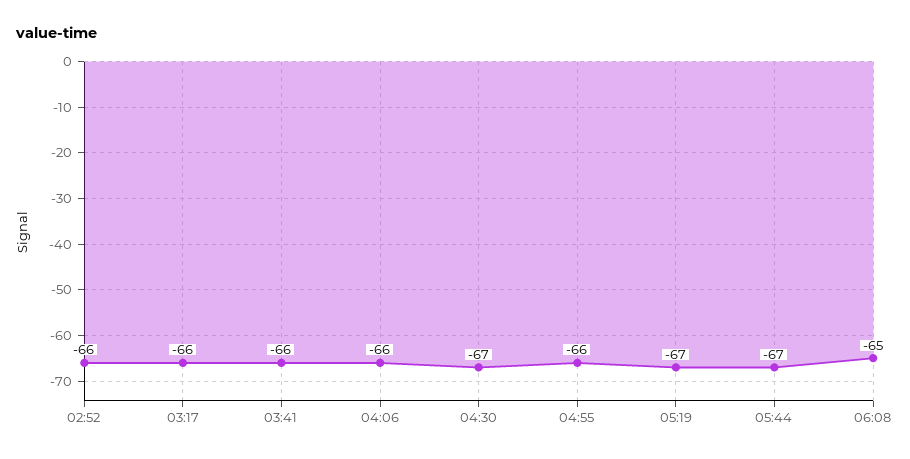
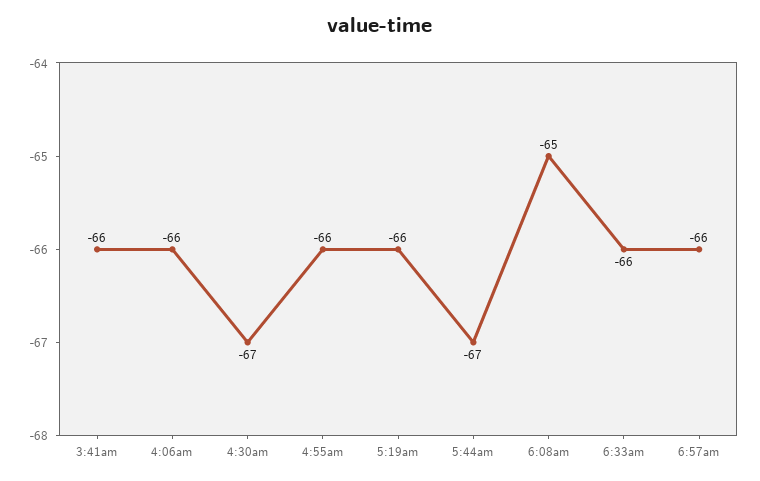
02:52: -66 -> none
03:17: -66 -> none
05:19: -67 -> -66
6:33am: none -> -66
6:57am: none -> -66

